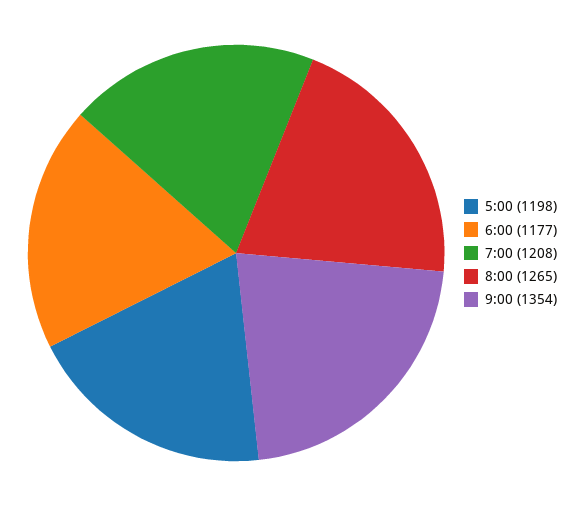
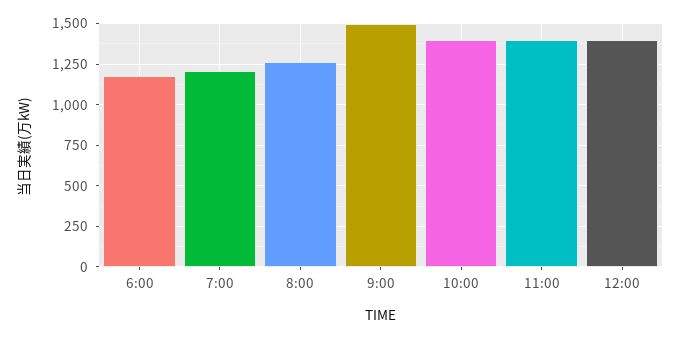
5:00: 1198 -> none
9:00: 1354 -> 1500
10:00: none -> 1400
11:00: none -> 1400
12:00: none -> 1400

